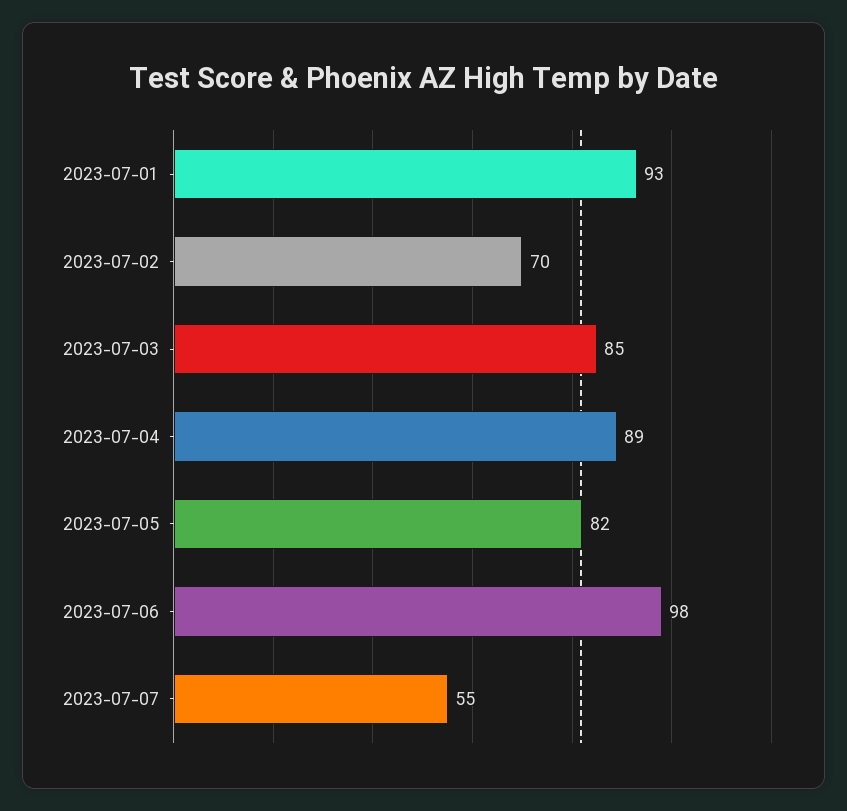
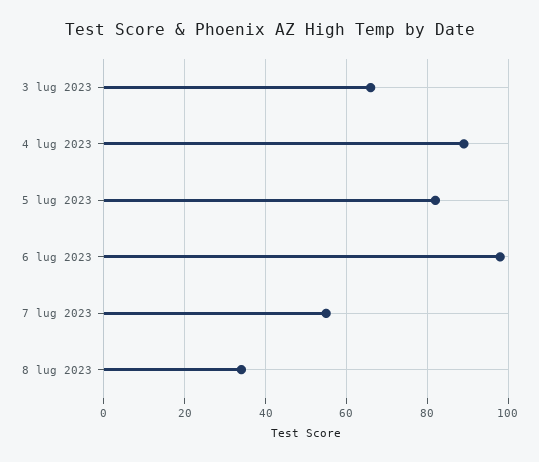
2023-07-01: 93 -> none
2023-07-02: 70 -> none
2023-07-03: 85 -> 65
8 lug 2023: none -> 35

